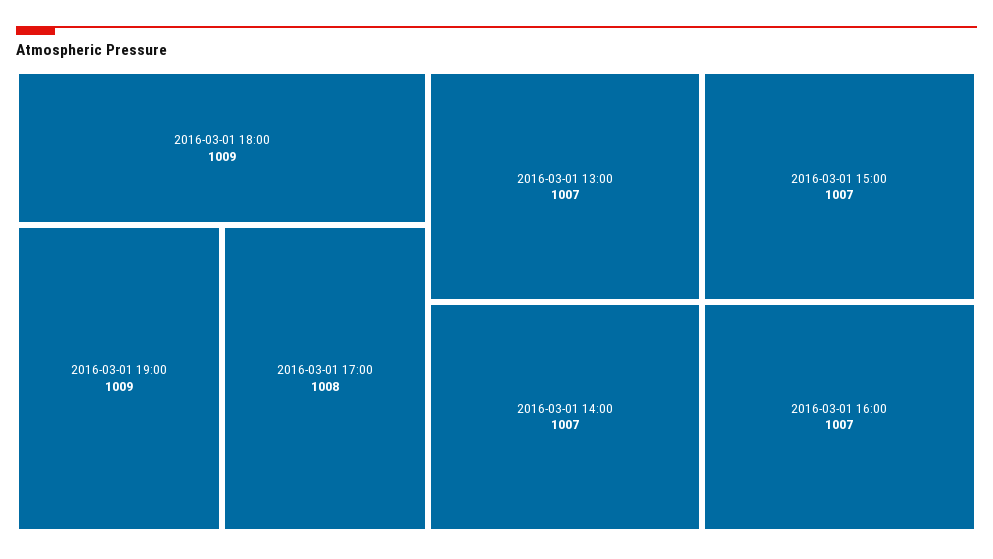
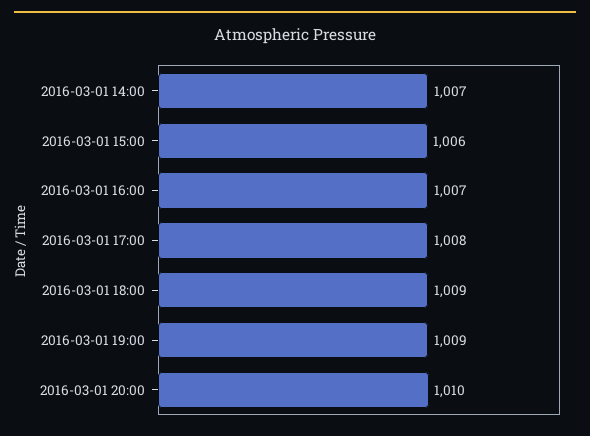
2016-03-01 13:00: 1007 -> none
2016-03-01 15:00: 1007 -> 1006
2016-03-01 20:00: none -> 1010

